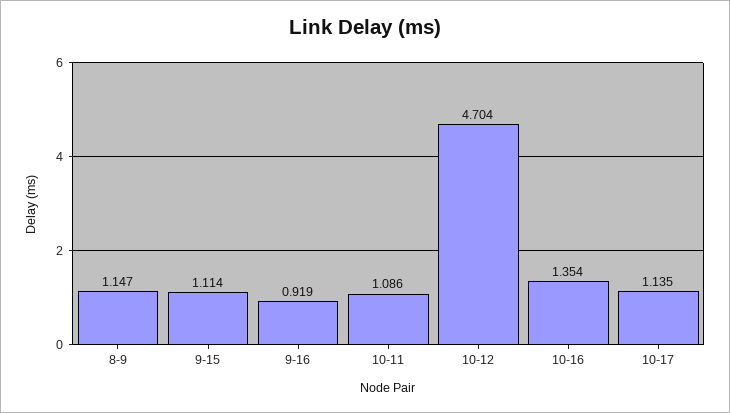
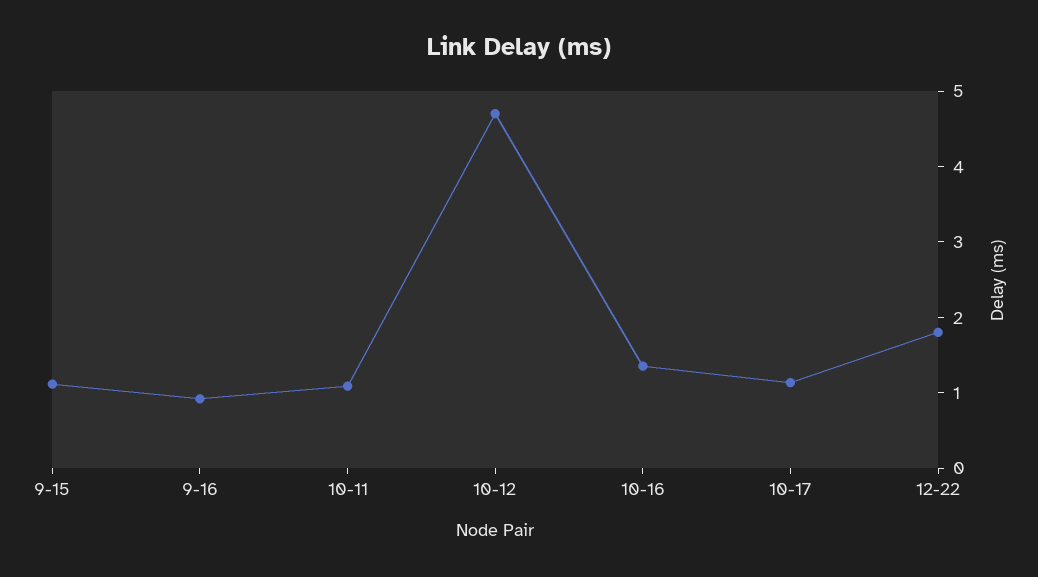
8-9: 1.147 -> none
12-22: none -> 1.8

